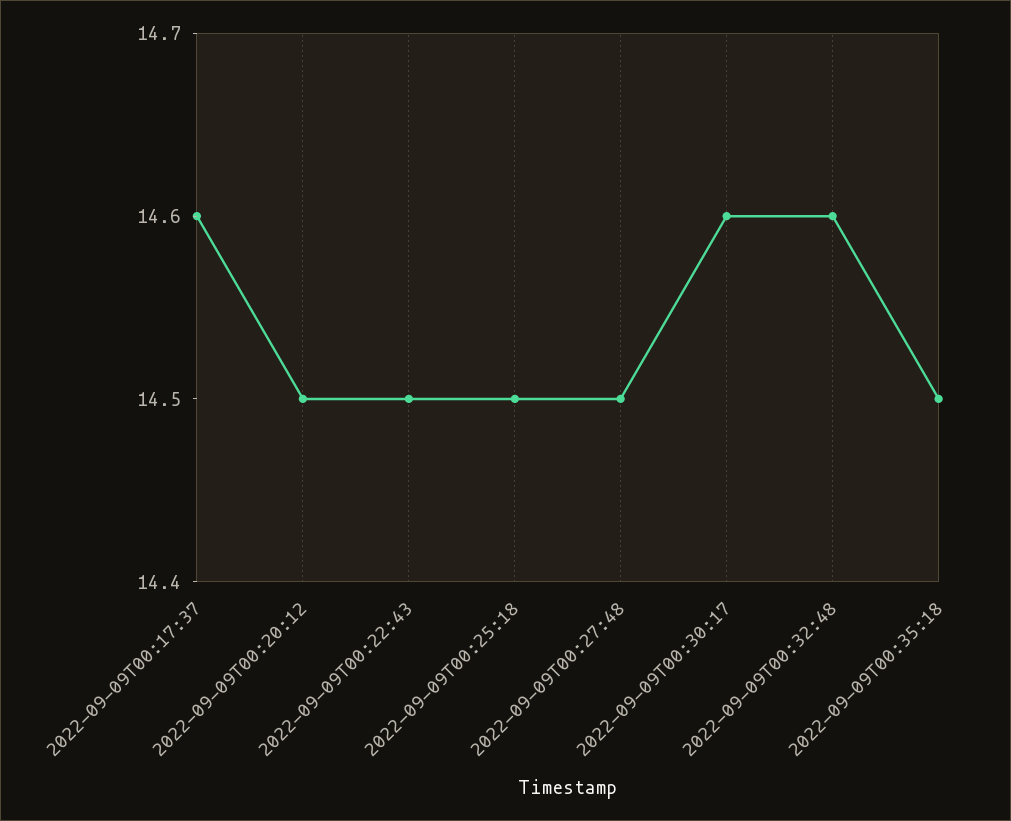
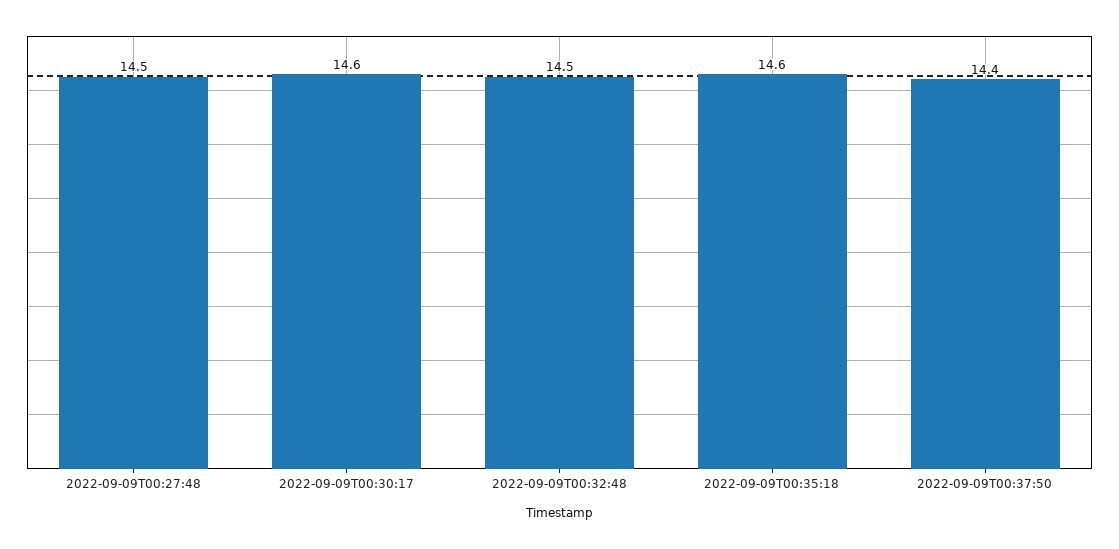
2022-09-09T00:17:37: 14.6 -> none
2022-09-09T00:20:12: 14.5 -> none
2022-09-09T00:22:43: 14.5 -> none
2022-09-09T00:25:18: 14.5 -> none
2022-09-09T00:32:48: 14.6 -> 14.5
2022-09-09T00:35:18: 14.5 -> 14.6
2022-09-09T00:37:50: none -> 14.4

